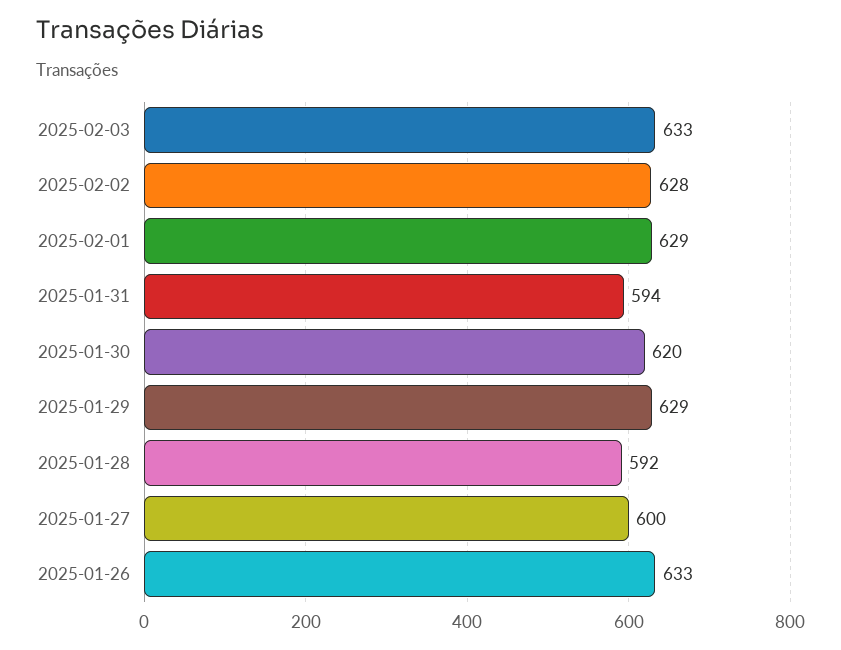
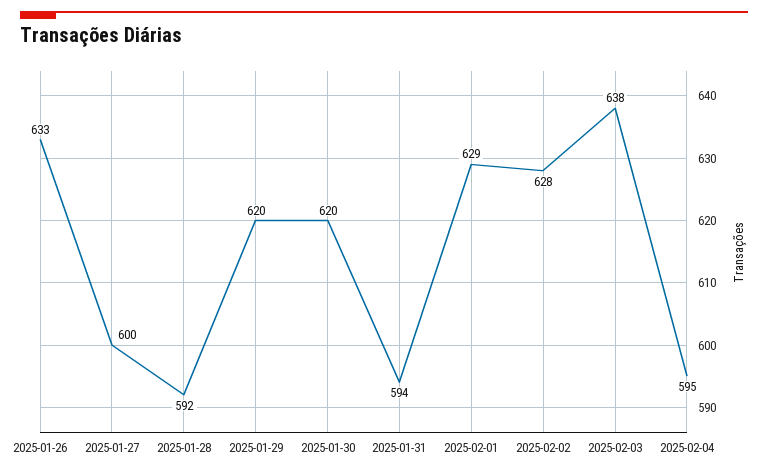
2025-02-03: 633 -> 638
2025-01-29: 629 -> 620
2025-02-04: none -> 595

